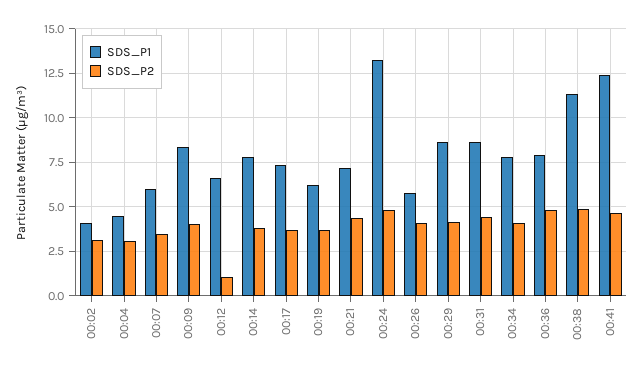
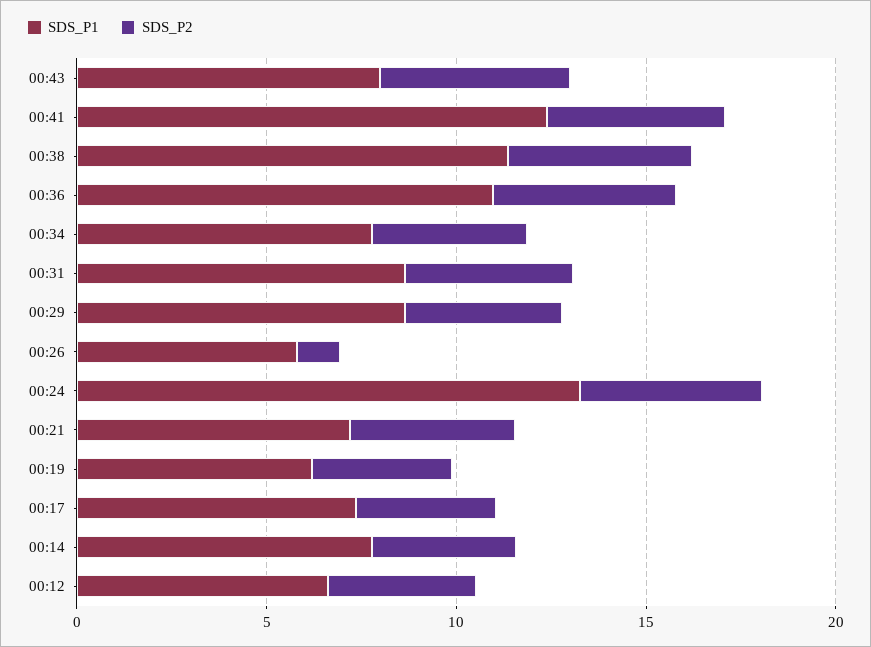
SDS_P1, 00:02: 4 -> none
SDS_P2, 00:02: 3 -> none
SDS_P1, 00:04: 4.5 -> none
SDS_P2, 00:04: 3 -> none
SDS_P1, 00:07: 6 -> none
SDS_P2, 00:07: 3.5 -> none
SDS_P1, 00:09: 8.5 -> none
SDS_P2, 00:09: 4 -> none
SDS_P2, 00:12: 1 -> 4
SDS_P2, 00:26: 4 -> 1
SDS_P1, 00:36: 8 -> 11
SDS_P1, 00:43: none -> 8
SDS_P2, 00:43: none -> 5

